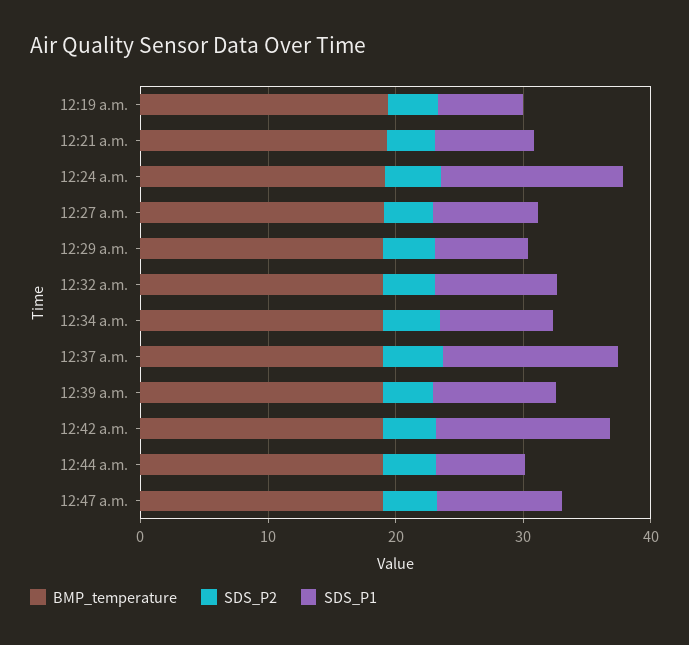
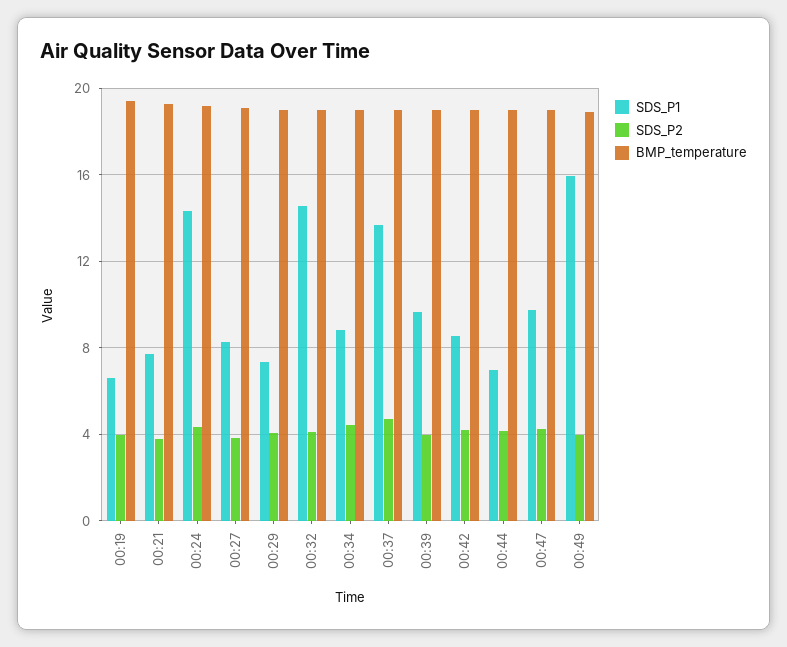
SDS_P1, 12:32 a.m.: 10 -> 14.5
SDS_P1, 12:42 a.m.: 14 -> 8.5
SDS_P1, 00:49: none -> 16
SDS_P2, 00:49: none -> 4
BMP_temperature, 00:49: none -> 19

